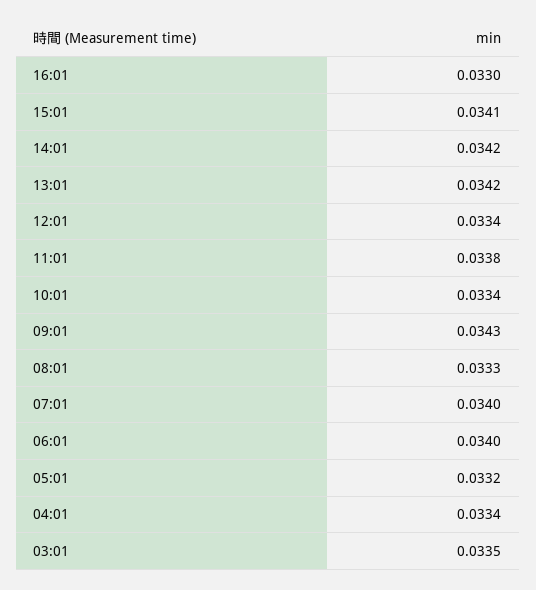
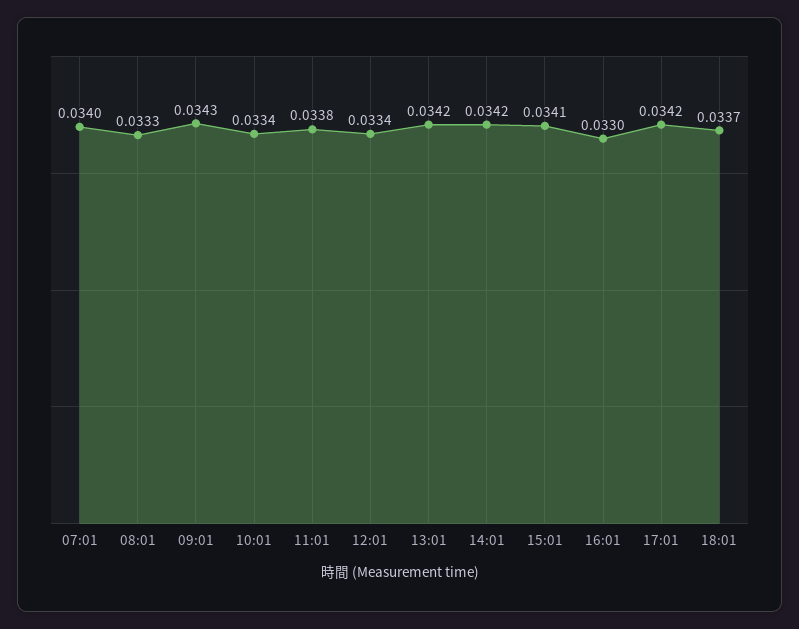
06:01: 0.034 -> none
05:01: 0.0332 -> none
04:01: 0.0334 -> none
03:01: 0.0335 -> none
17:01: none -> 0.0342
18:01: none -> 0.0337

